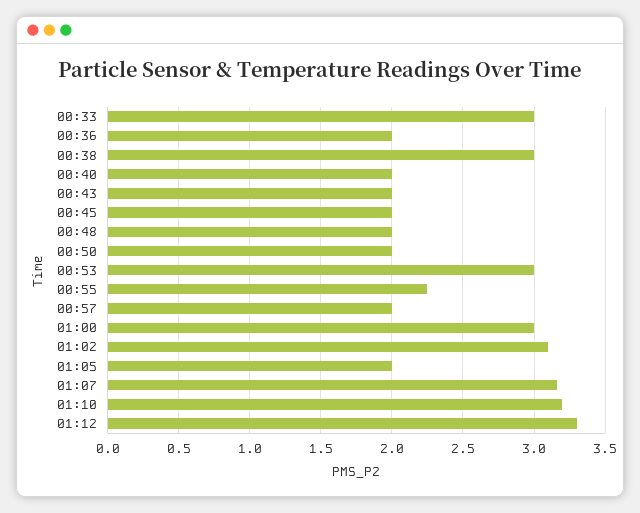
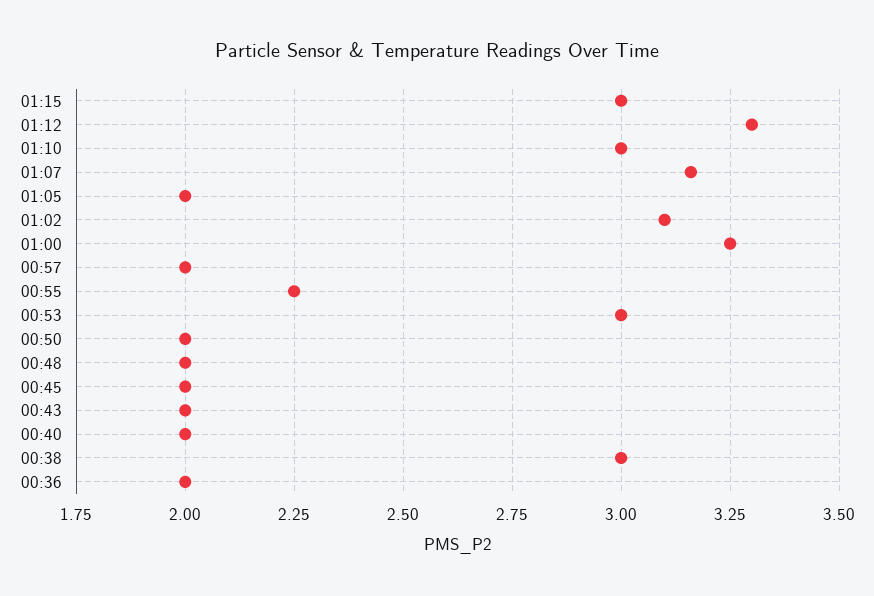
00:33: 3 -> none
01:00: 3 -> 3.25
01:10: 3.2 -> 3
01:15: none -> 3

